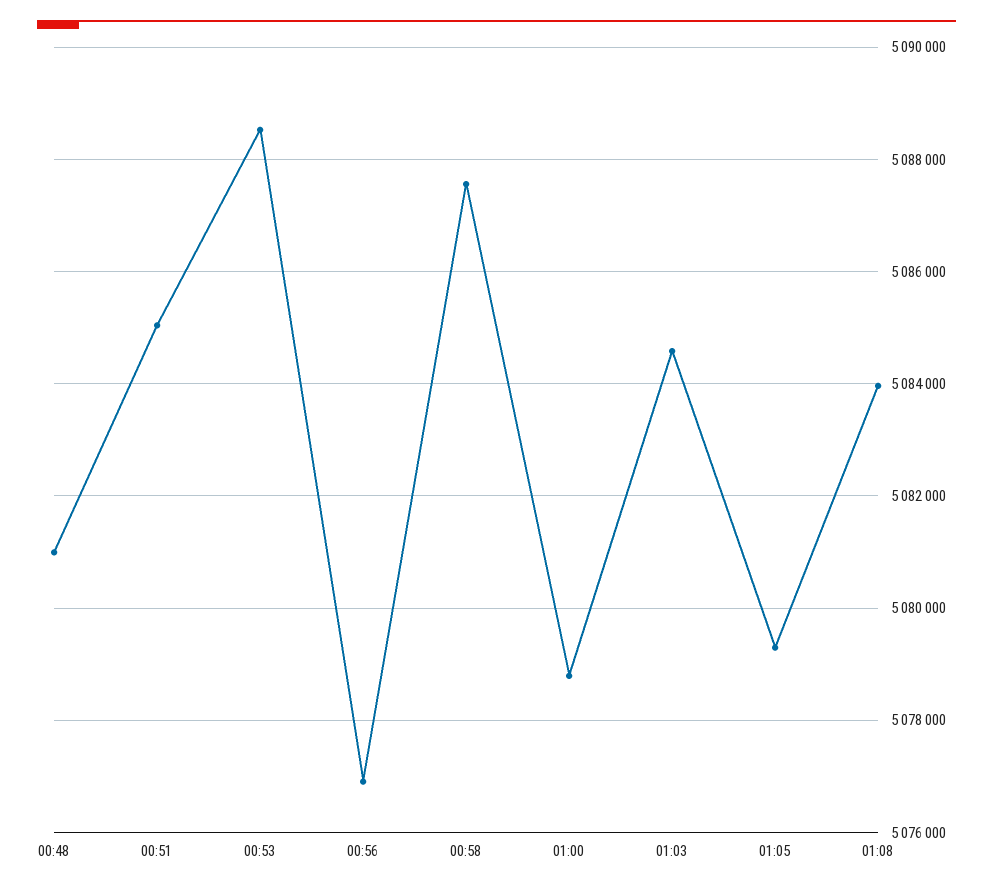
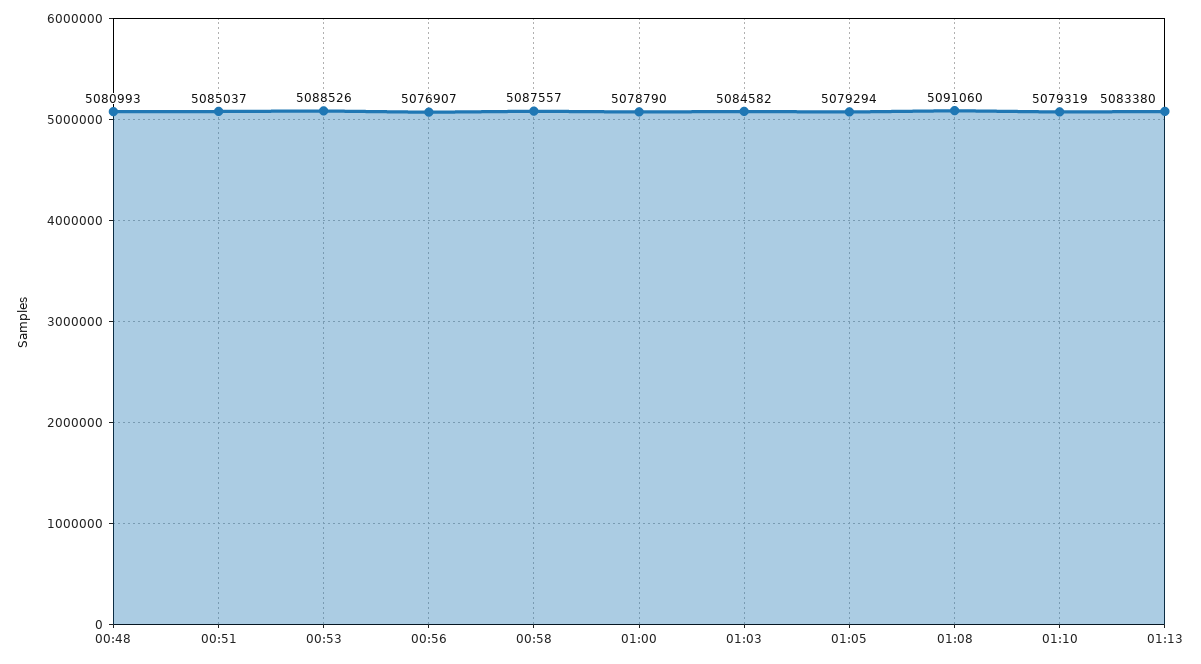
01:08: 5084000 -> 5091060
01:10: none -> 5079319
01:13: none -> 5083380

